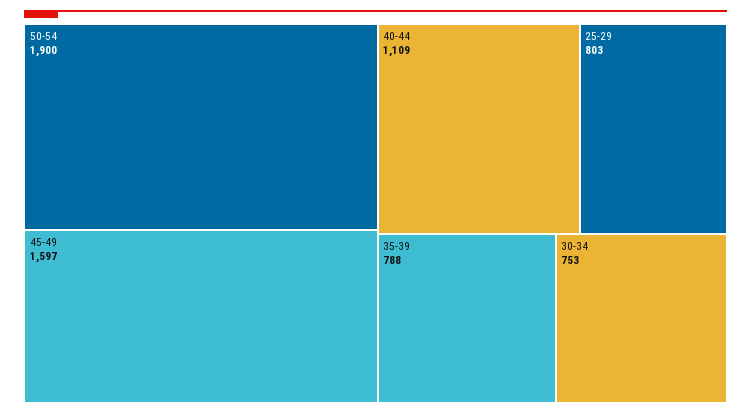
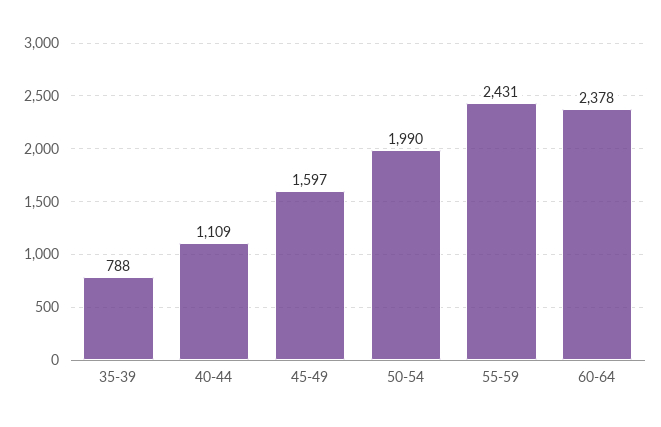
50-54: 1900 -> 1990
25-29: 803 -> none
30-34: 753 -> none
55-59: none -> 2431
60-64: none -> 2378

